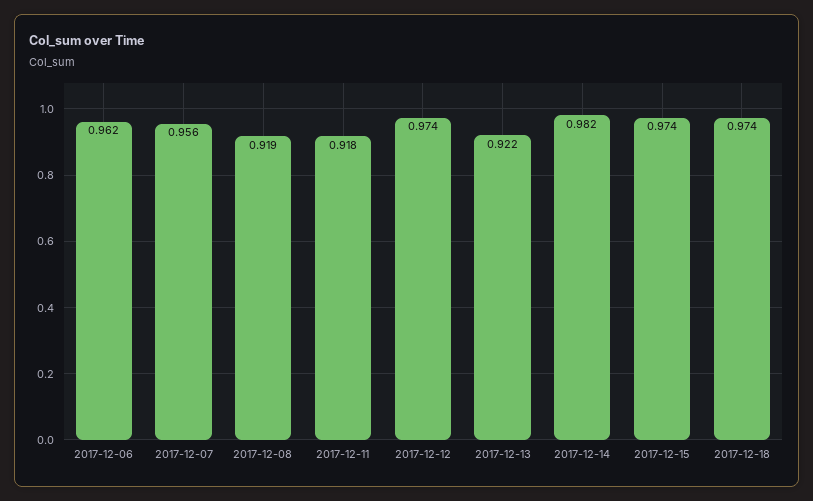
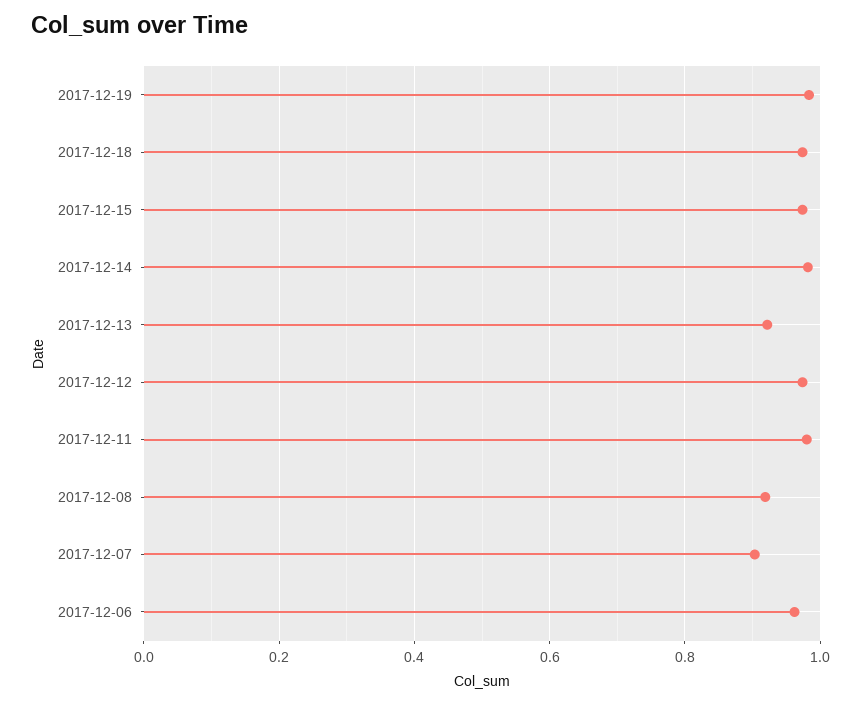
2017-12-07: 0.956 -> 0.9
2017-12-11: 0.918 -> 0.98
2017-12-19: none -> 0.98

